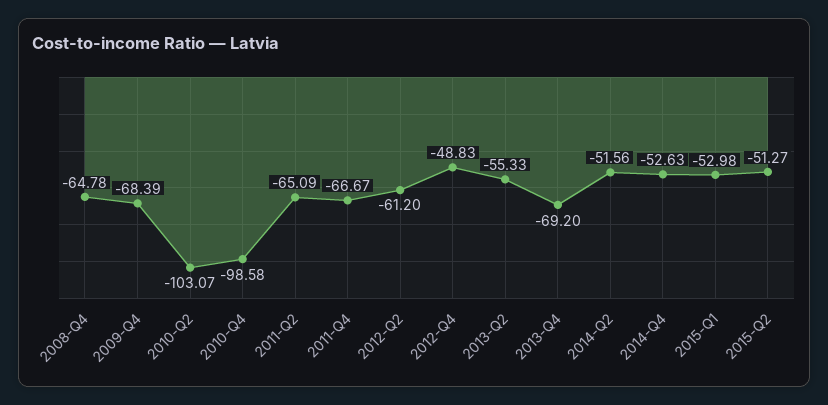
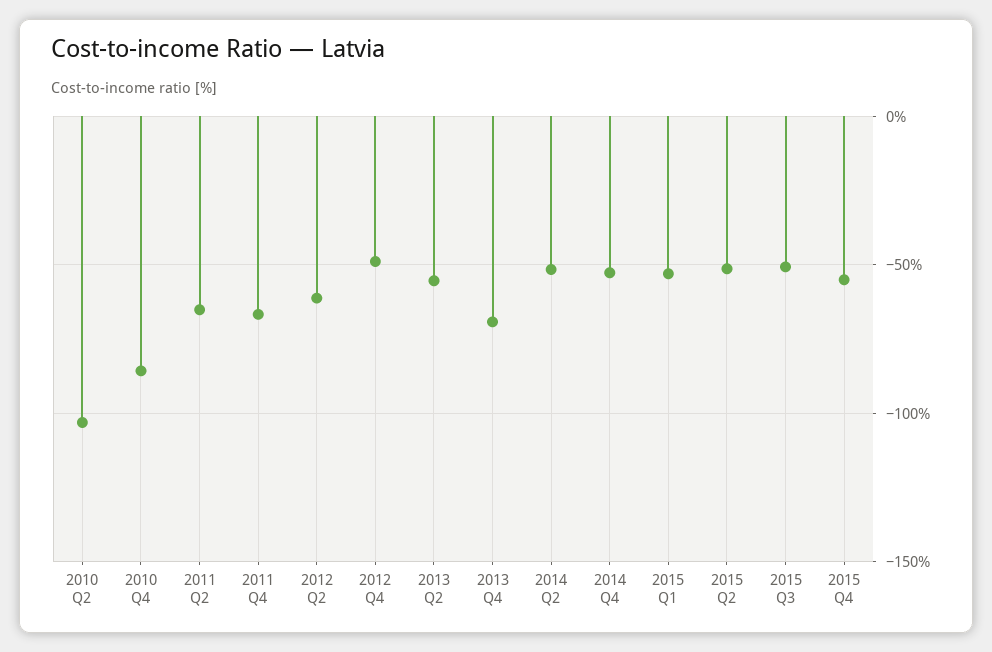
2008-Q4: -64.78 -> none
2009-Q4: -68.39 -> none
2010-Q4: -98.58 -> -85
2015 Q3: none -> -50
2015 Q4: none -> -55

